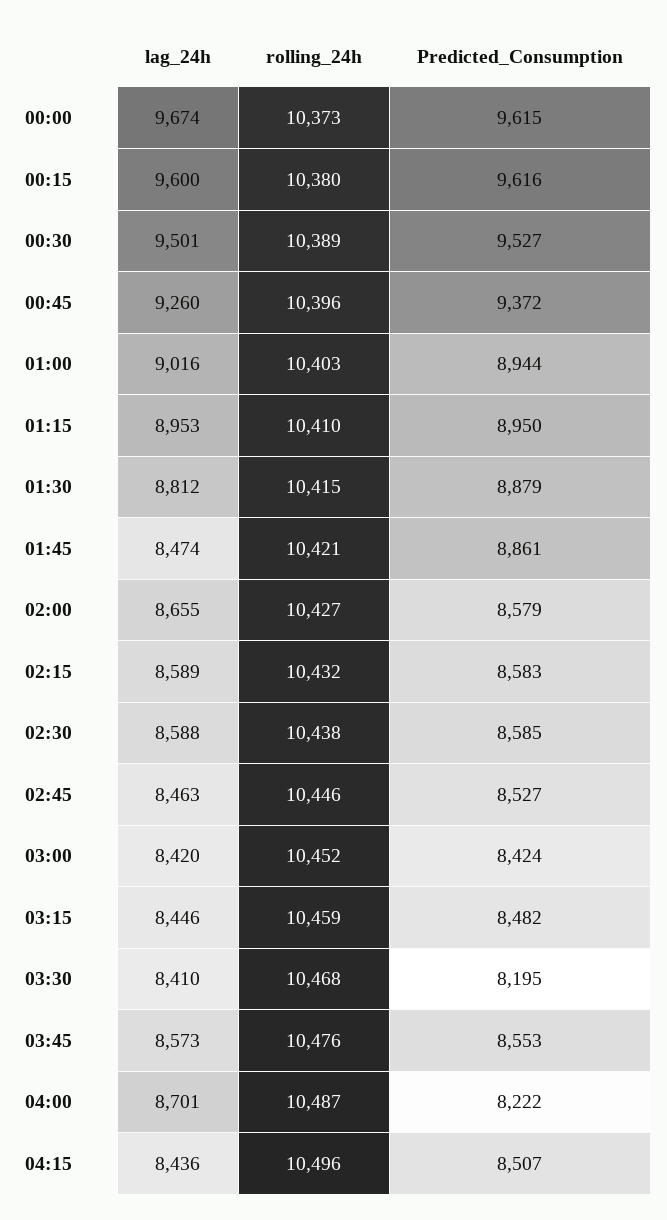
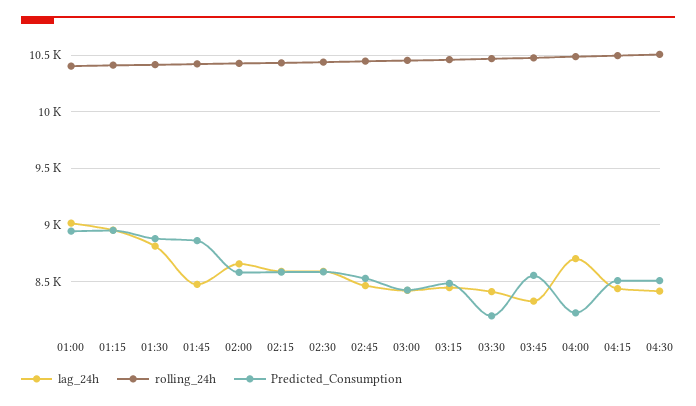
lag_24h, 00:00: 9674 -> none
rolling_24h, 00:00: 10373 -> none
Predicted_Consumption, 00:00: 9615 -> none
lag_24h, 00:15: 9600 -> none
rolling_24h, 00:15: 10380 -> none
Predicted_Consumption, 00:15: 9616 -> none
lag_24h, 00:30: 9501 -> none
rolling_24h, 00:30: 10389 -> none
Predicted_Consumption, 00:30: 9527 -> none
lag_24h, 00:45: 9260 -> none
rolling_24h, 00:45: 10396 -> none
Predicted_Consumption, 00:45: 9372 -> none
lag_24h, 03:45: 8573 -> 8300
lag_24h, 04:30: none -> 8400
rolling_24h, 04:30: none -> 10500
Predicted_Consumption, 04:30: none -> 8500

